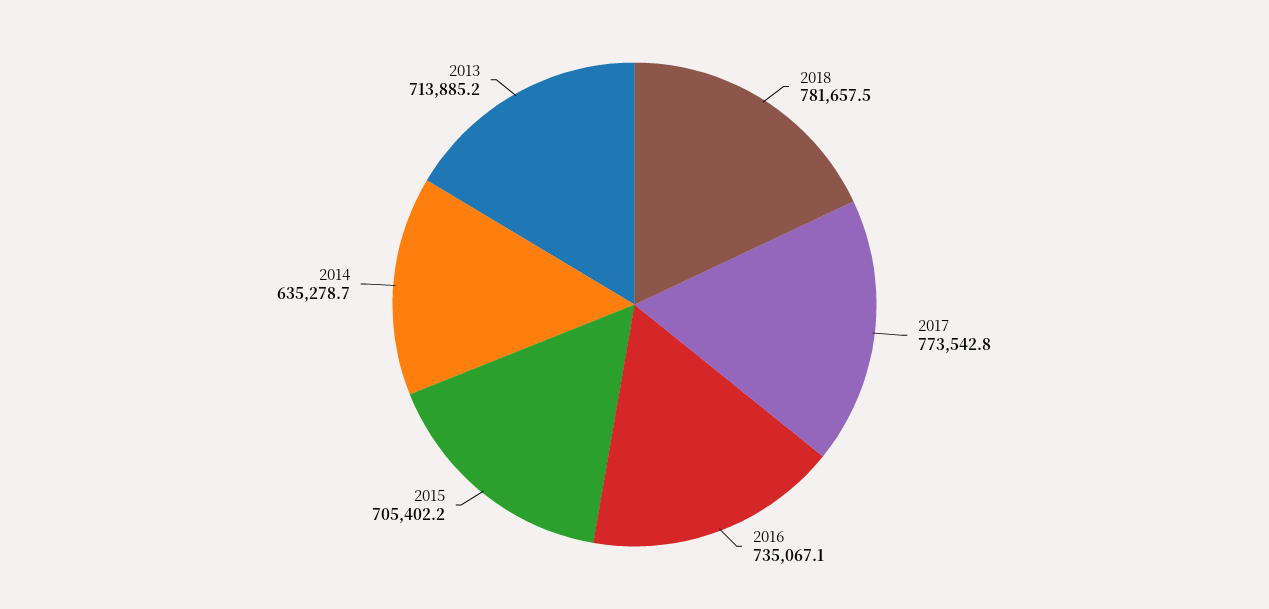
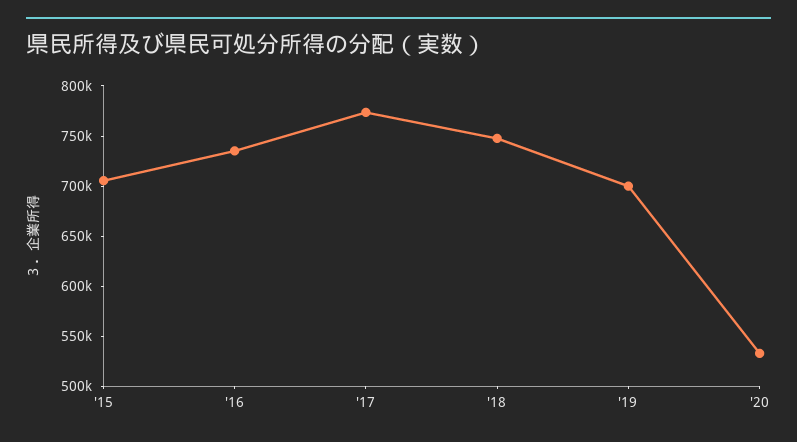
2018: 781657.5 -> 750000
2014: 635278.7 -> none
2013: 713885.2 -> none
'19: none -> 700000
'20: none -> 530000

